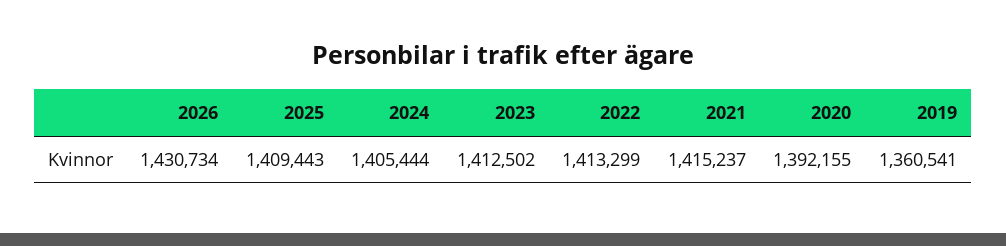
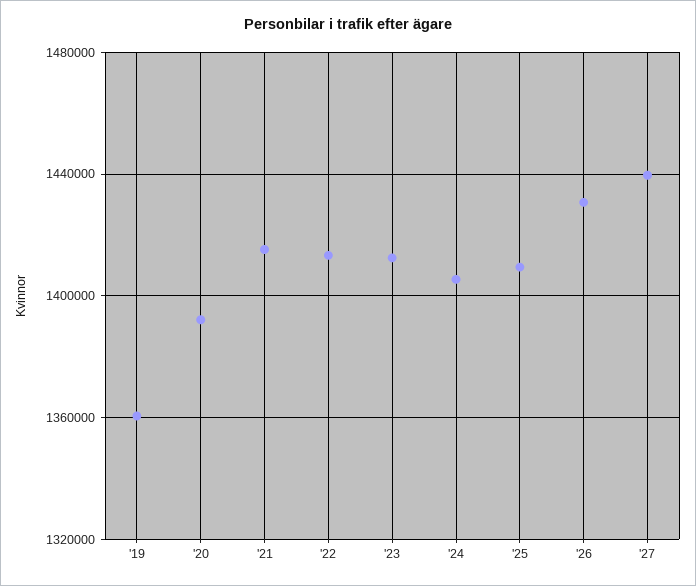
'27: none -> 1440000

